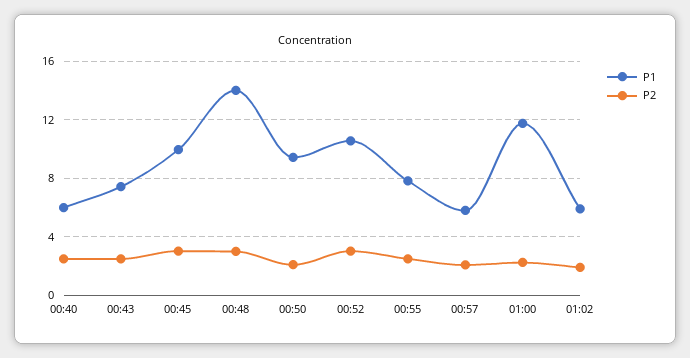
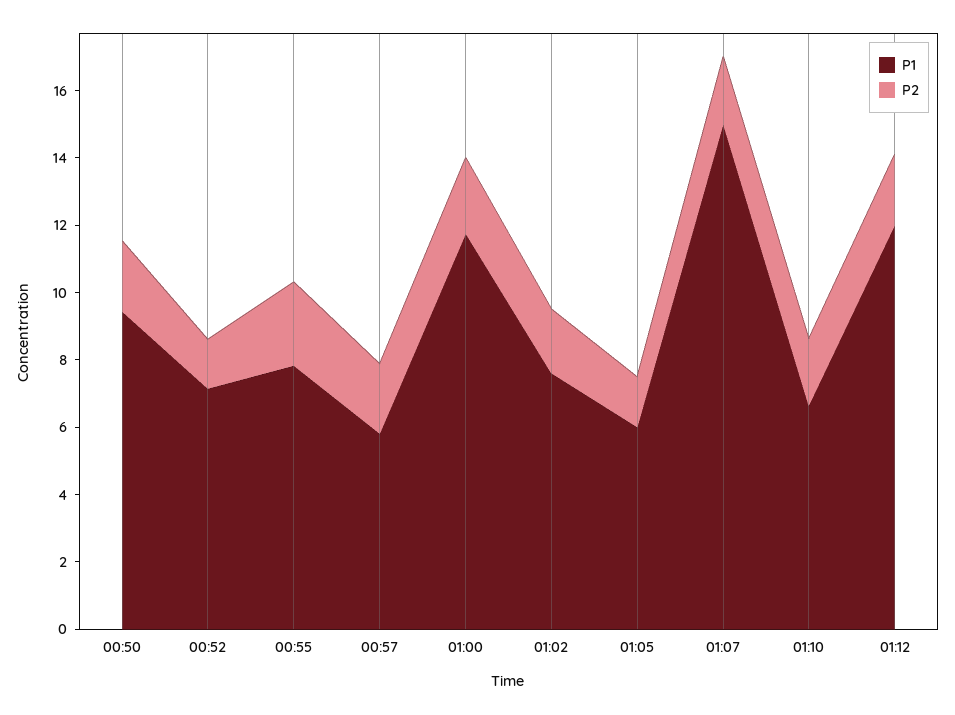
P1, 00:40: 6 -> none
P2, 00:40: 2.5 -> none
P1, 00:43: 7.5 -> none
P2, 00:43: 2.5 -> none
P1, 00:45: 10 -> none
P2, 00:45: 3 -> none
P1, 00:48: 14 -> none
P2, 00:48: 3 -> none
P1, 00:52: 10.5 -> 7
P2, 00:52: 3 -> 1.5
P1, 01:02: 6 -> 7.5
P1, 01:05: none -> 6
P2, 01:05: none -> 1.5
P1, 01:07: none -> 15
P2, 01:07: none -> 2
P1, 01:10: none -> 6.5
P2, 01:10: none -> 2
P1, 01:12: none -> 12
P2, 01:12: none -> 2

